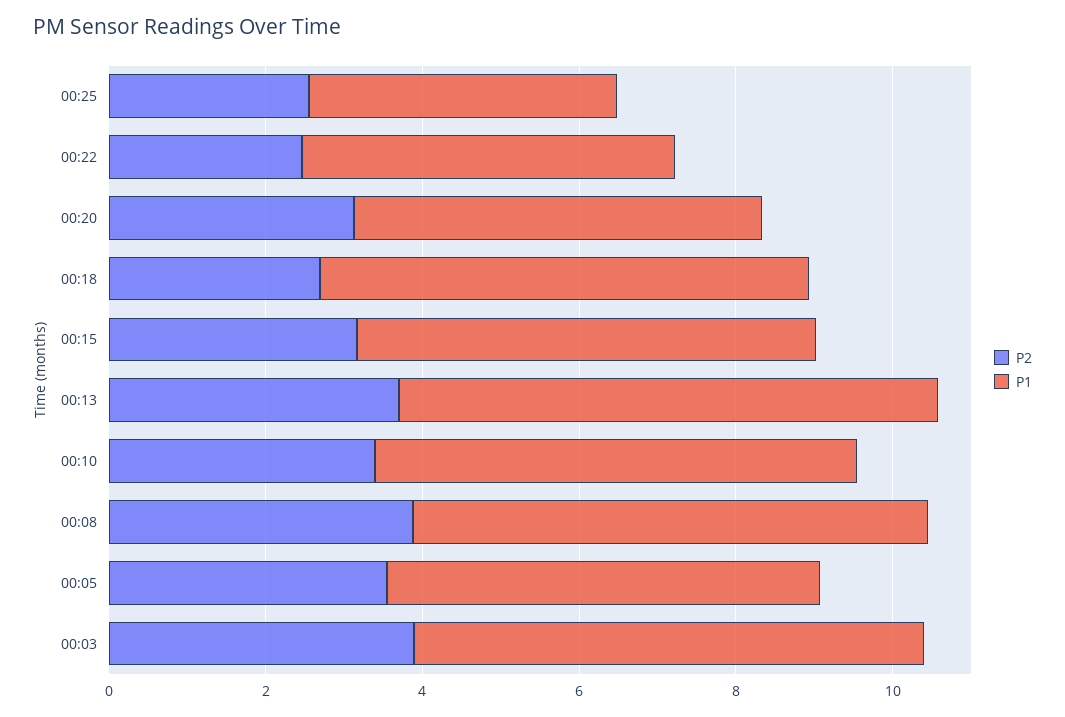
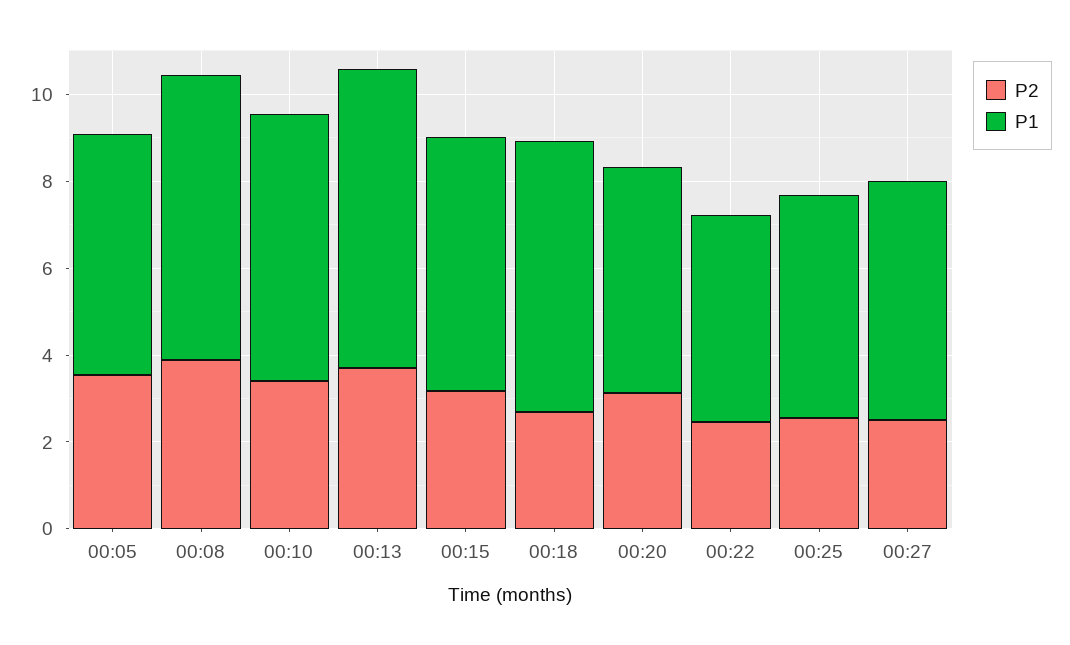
P1, 00:25: 4 -> 5
P2, 00:03: 4 -> none
P1, 00:03: 6.5 -> none
P2, 00:27: none -> 2.5
P1, 00:27: none -> 5.5

